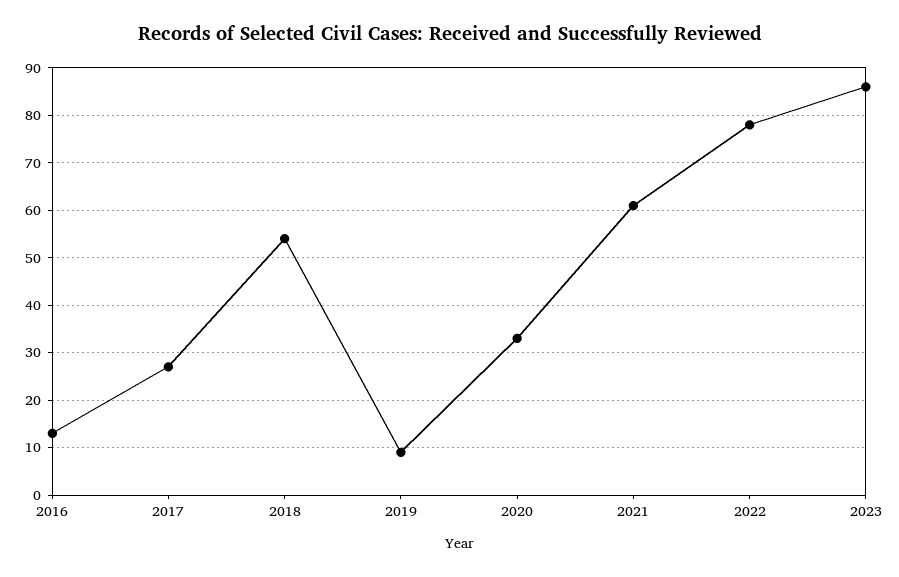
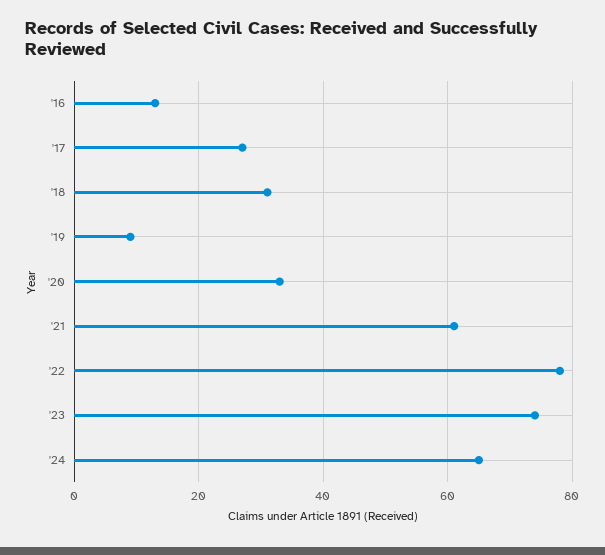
2018: 55 -> 30
2023: 85 -> 75
'24: none -> 65

